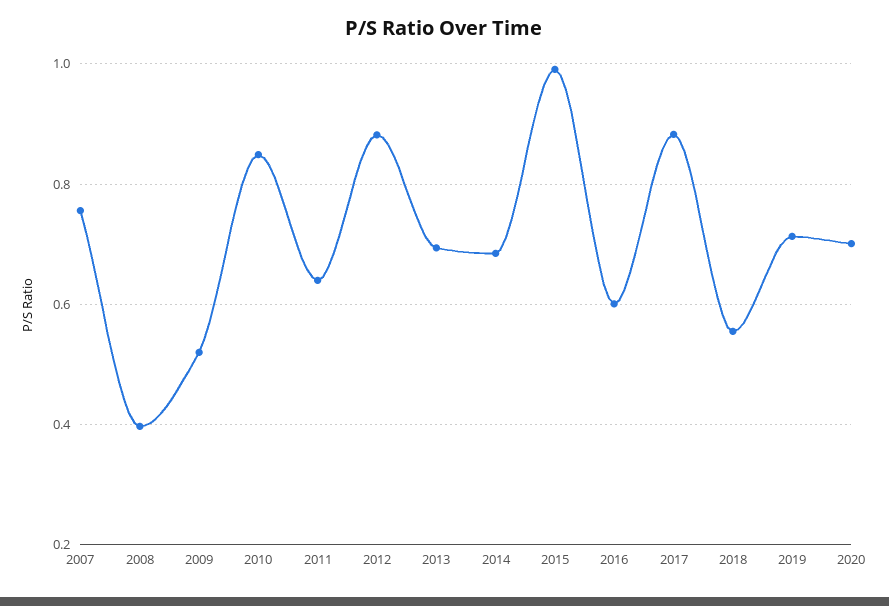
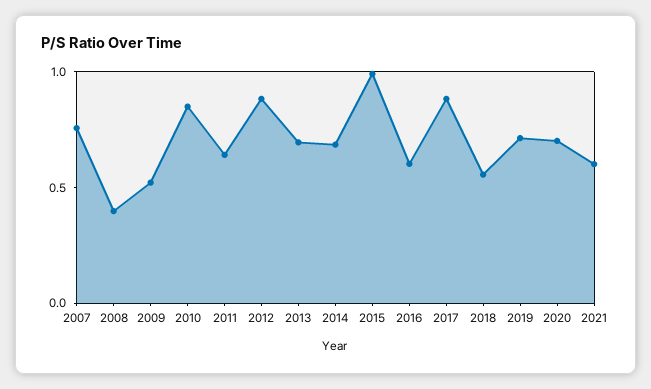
2021: none -> 0.6

